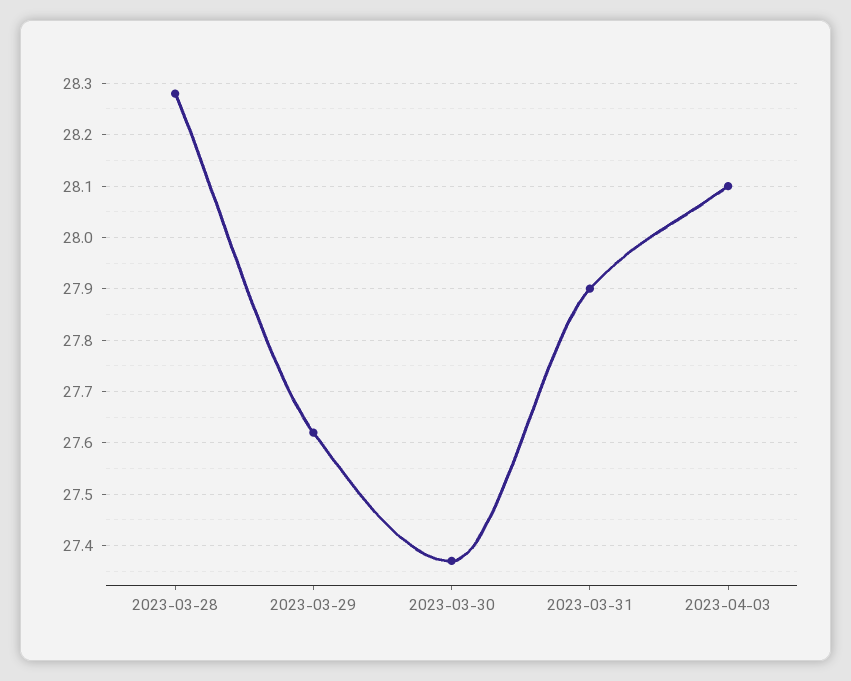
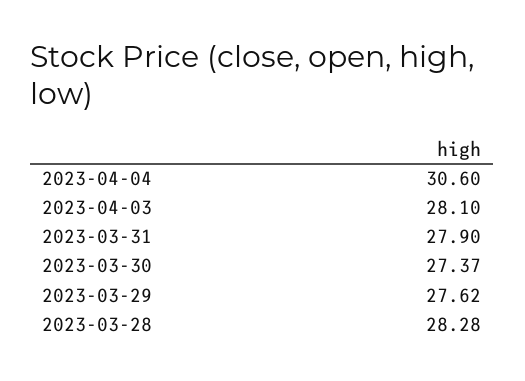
2023-04-04: none -> 30.6

